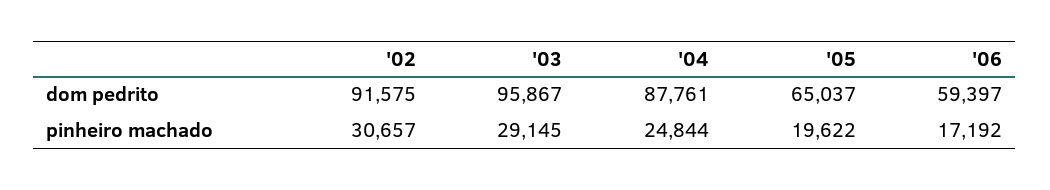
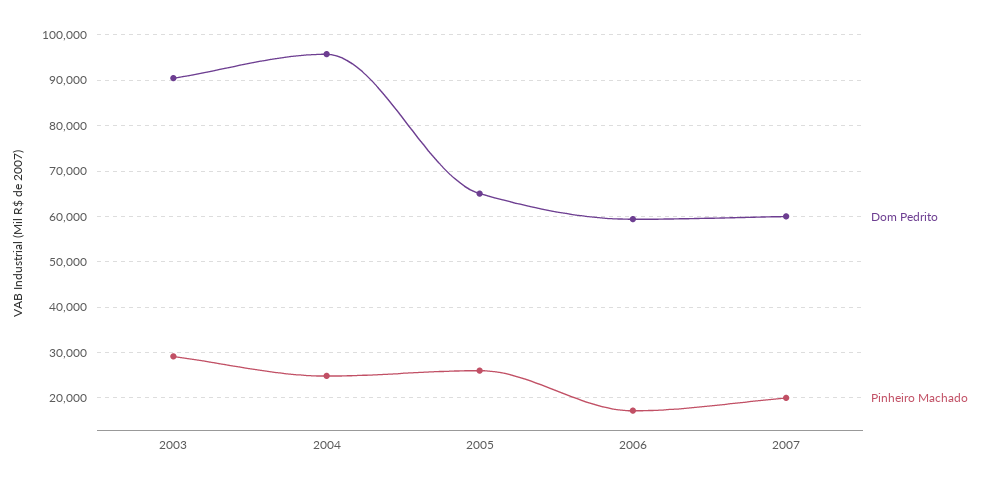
dom pedrito, '02: 91575 -> none
dom pedrito, '03: 95867 -> 90000
dom pedrito, '04: 87761 -> 96000
pinheiro machado, '02: 30657 -> none
pinheiro machado, '05: 19622 -> 26000
dom pedrito, 2007: none -> 60000
pinheiro machado, 2007: none -> 20000

